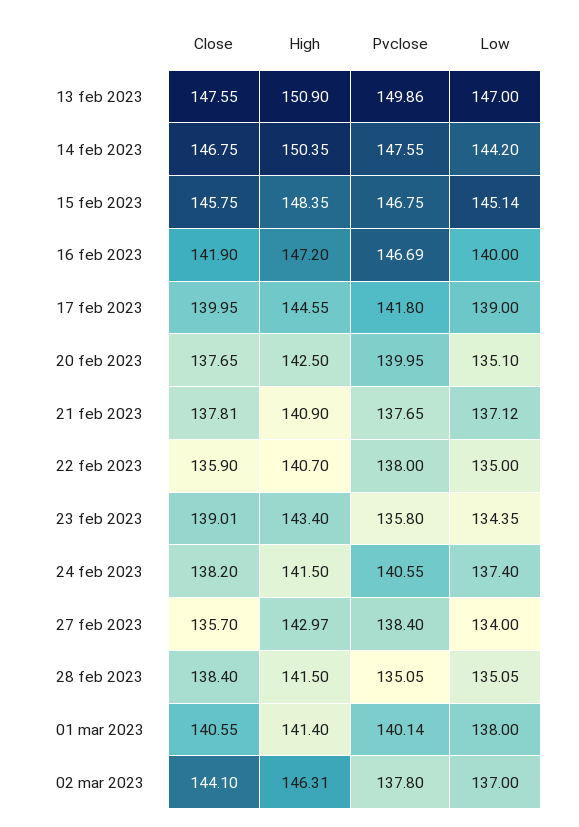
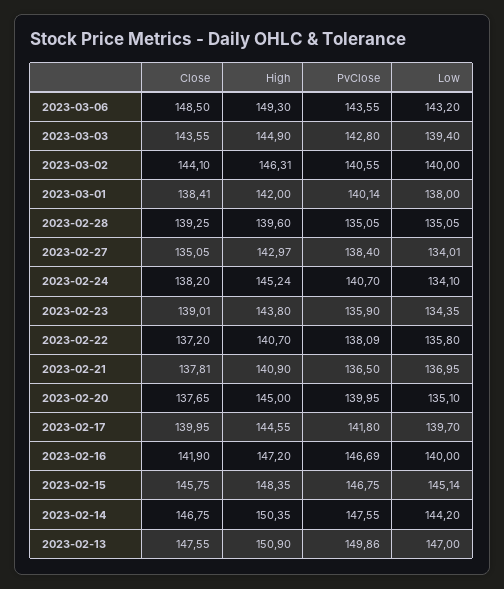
Low, 17 feb 2023: 139 -> 139.7
High, 20 feb 2023: 142.5 -> 145
Pvclose, 21 feb 2023: 137.65 -> 136.5
Low, 21 feb 2023: 137.12 -> 136.95
Close, 22 feb 2023: 135.9 -> 137.2
Pvclose, 22 feb 2023: 138 -> 138.09
Low, 22 feb 2023: 135 -> 135.8
High, 23 feb 2023: 143.4 -> 143.8
Pvclose, 23 feb 2023: 135.8 -> 135.9
High, 24 feb 2023: 141.5 -> 145.24
Pvclose, 24 feb 2023: 140.55 -> 140.7
Low, 24 feb 2023: 137.4 -> 134.1
Close, 27 feb 2023: 135.7 -> 135.05
Low, 27 feb 2023: 134 -> 134.01
Close, 28 feb 2023: 138.4 -> 139.25
High, 28 feb 2023: 141.5 -> 139.6
Close, 01 mar 2023: 140.55 -> 138.41
High, 01 mar 2023: 141.4 -> 142
Pvclose, 02 mar 2023: 137.8 -> 140.55
Low, 02 mar 2023: 137 -> 140
Close, 2023-03-06: none -> 148.5
High, 2023-03-06: none -> 149.3
Pvclose, 2023-03-06: none -> 143.55
Low, 2023-03-06: none -> 143.2
Close, 2023-03-03: none -> 143.55
High, 2023-03-03: none -> 144.9
Pvclose, 2023-03-03: none -> 142.8
Low, 2023-03-03: none -> 139.4

